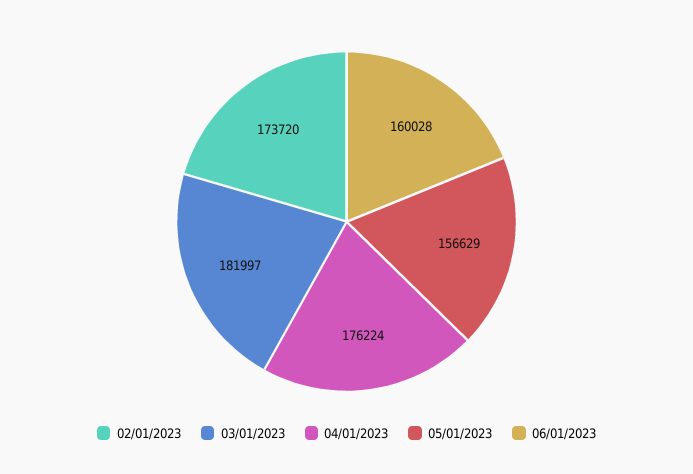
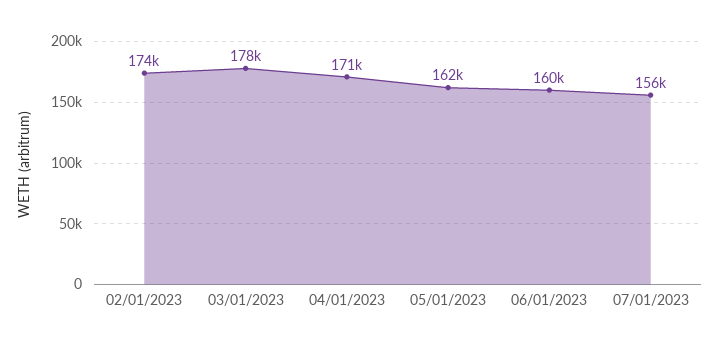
03/01/2023: 181997 -> 178000
04/01/2023: 176224 -> 171000
05/01/2023: 156629 -> 162000
07/01/2023: none -> 156000

